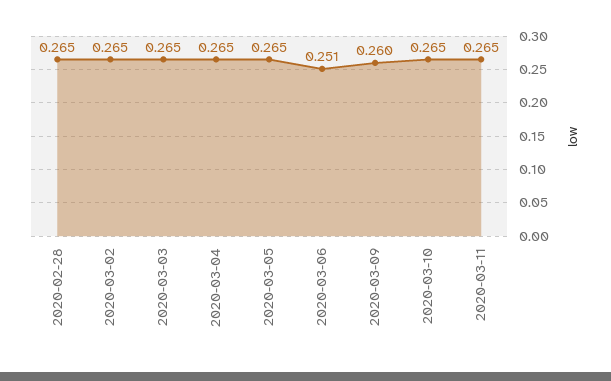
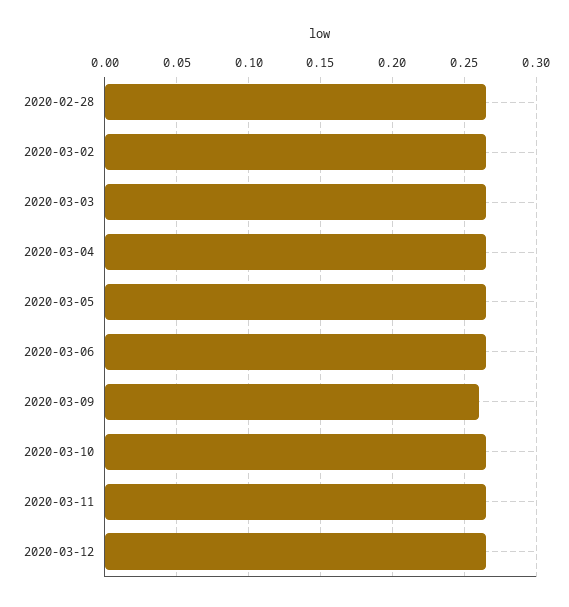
2020-03-06: 0.251 -> 0.265
2020-03-12: none -> 0.265

